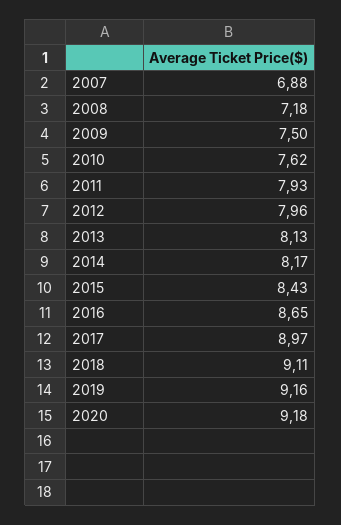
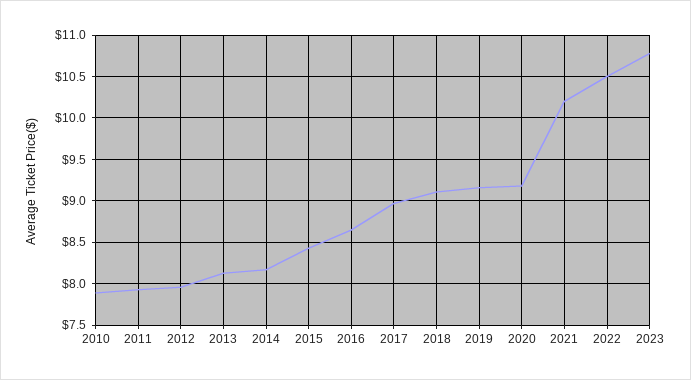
2007: 6.88 -> none
2008: 7.18 -> none
2009: 7.5 -> none
2010: 7.62 -> 7.9
2021: none -> 10.2
2022: none -> 10.5
2023: none -> 10.8

